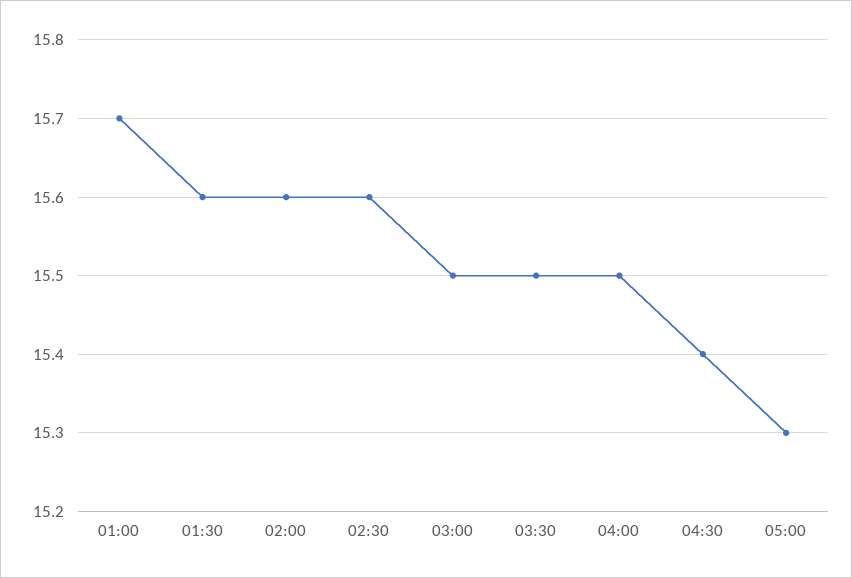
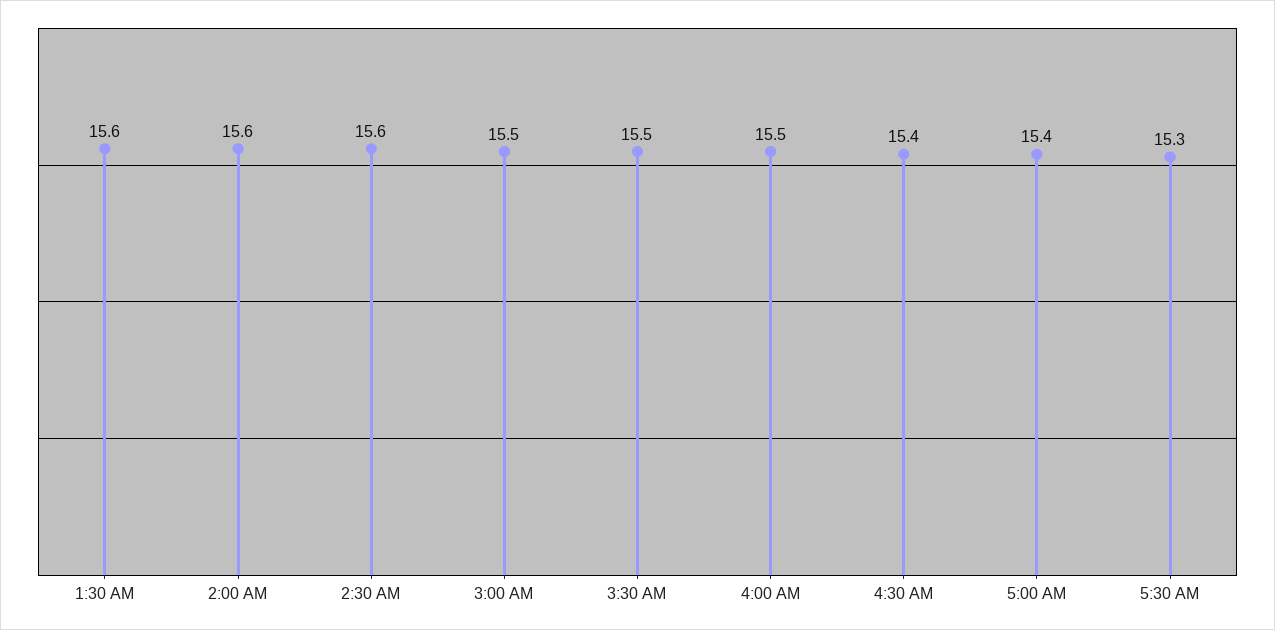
01:00: 15.7 -> none
05:00: 15.3 -> 15.4
5:30 AM: none -> 15.3

